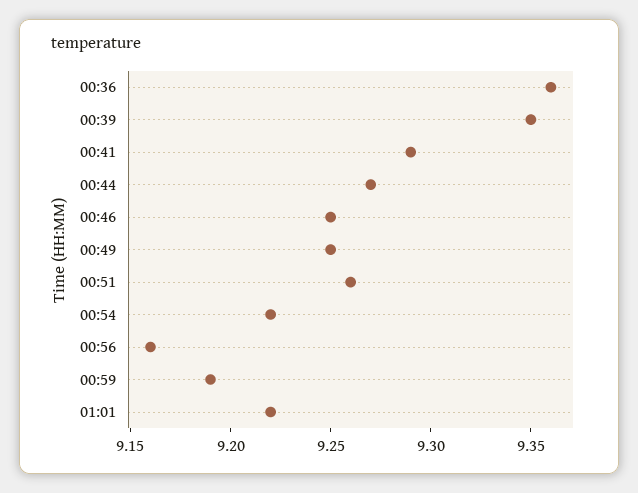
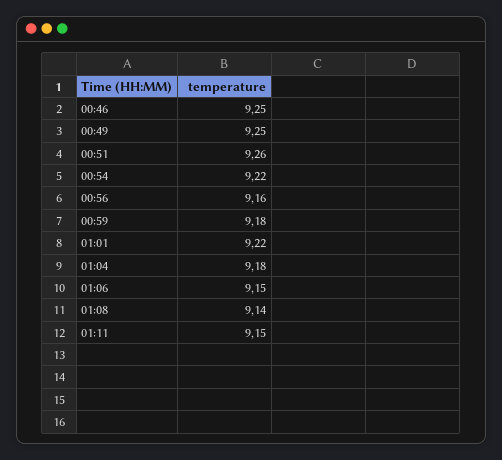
00:36: 9.36 -> none
00:39: 9.35 -> none
00:41: 9.29 -> none
00:44: 9.27 -> none
00:59: 9.19 -> 9.18
01:04: none -> 9.18
01:06: none -> 9.15
01:08: none -> 9.14
01:11: none -> 9.15

